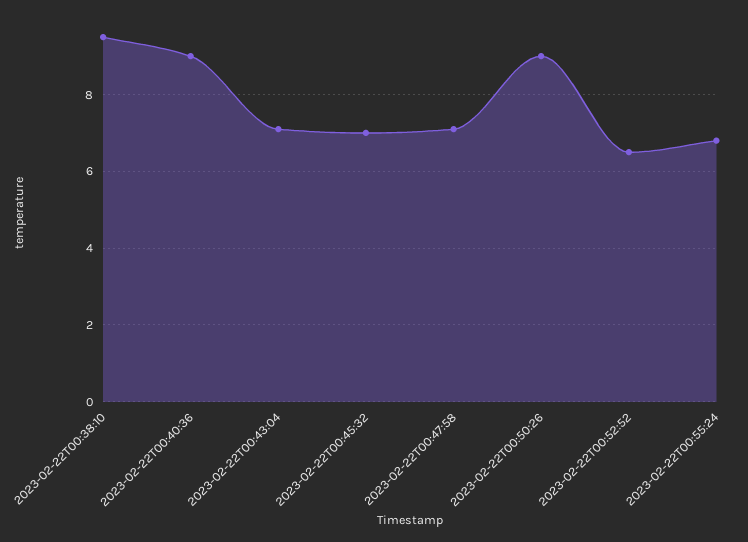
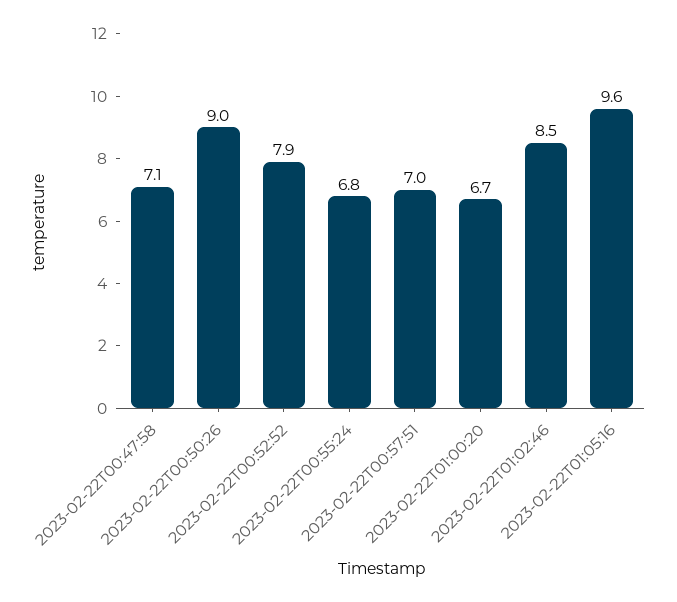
2023-02-22T00:38:10: 9.5 -> none
2023-02-22T00:40:36: 9 -> none
2023-02-22T00:43:04: 7 -> none
2023-02-22T00:45:32: 7 -> none
2023-02-22T00:52:52: 6.5 -> 7.9
2023-02-22T00:57:51: none -> 7
2023-02-22T01:00:20: none -> 6.7
2023-02-22T01:02:46: none -> 8.5
2023-02-22T01:05:16: none -> 9.6

